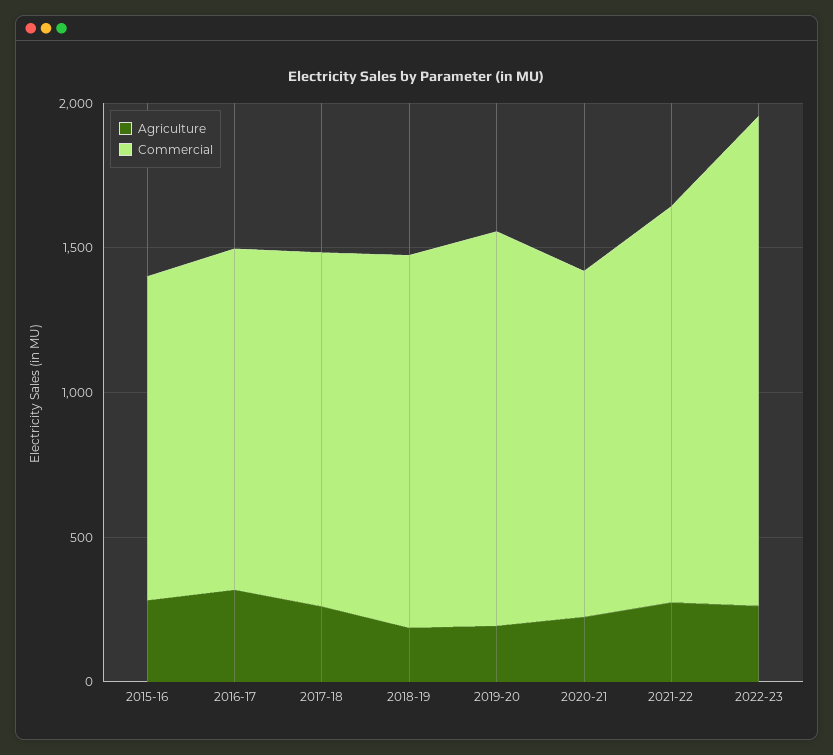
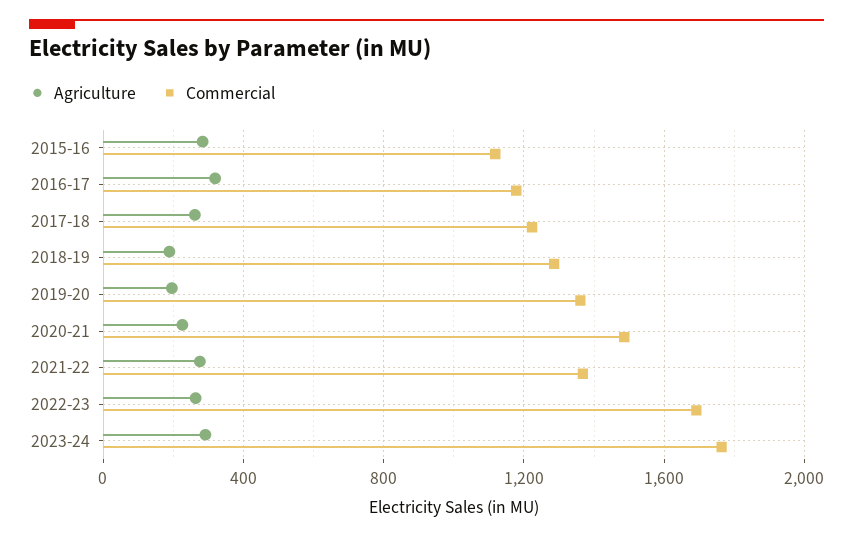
Commercial, 2020-21: 1200 -> 1500
Agriculture, 2023-24: none -> 300
Commercial, 2023-24: none -> 1750

